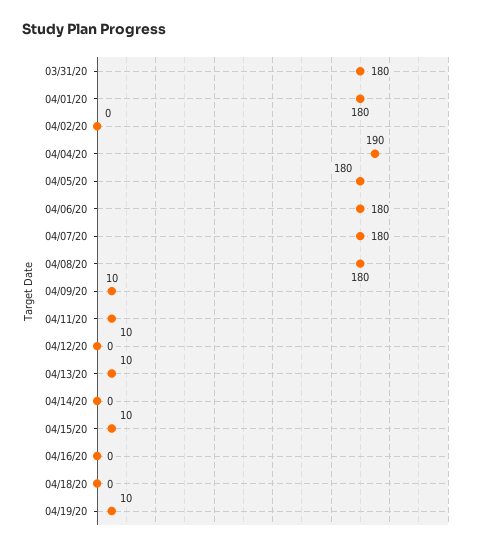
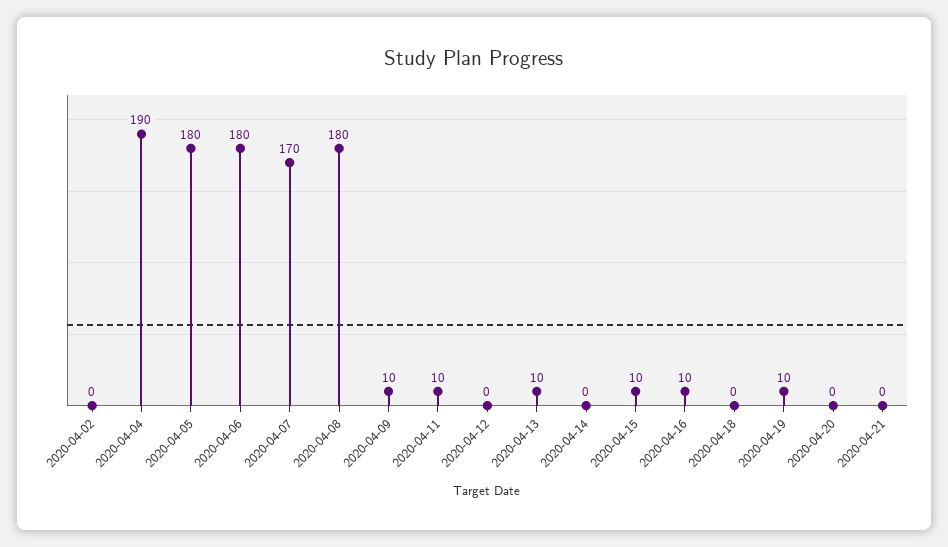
03/31/20: 180 -> none
04/01/20: 180 -> none
04/07/20: 180 -> 170
04/16/20: 0 -> 10
2020-04-20: none -> 0
2020-04-21: none -> 0

